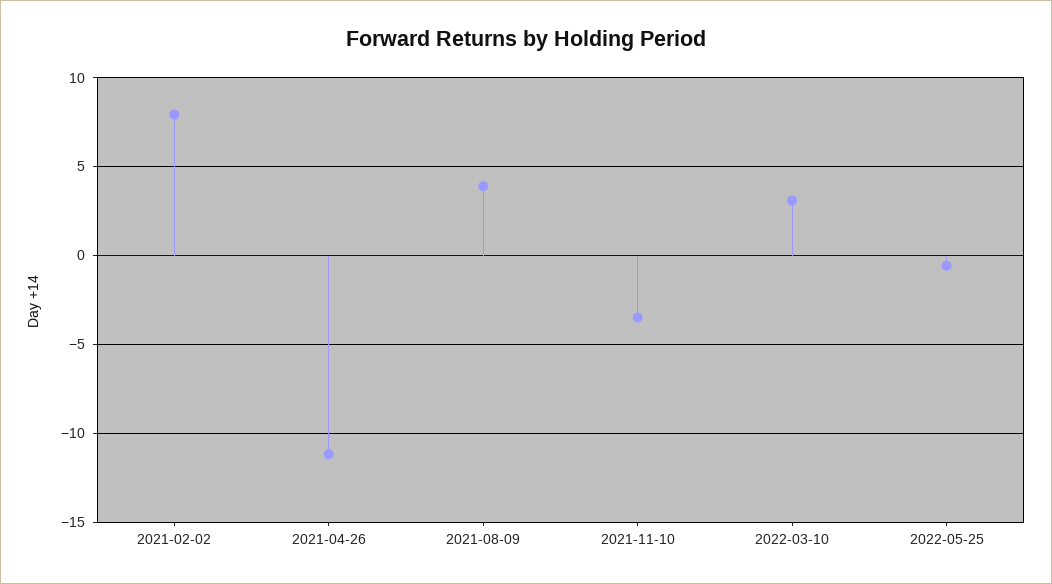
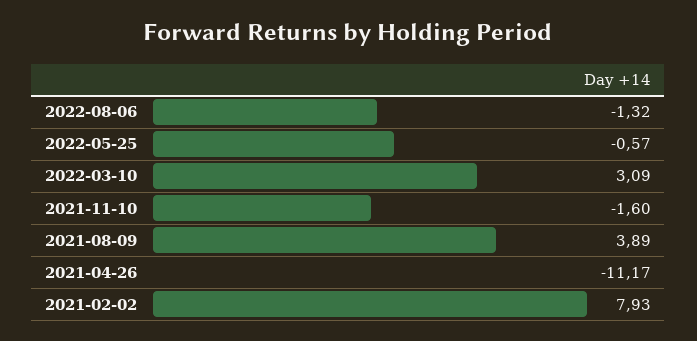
2021-11-10: -3.5 -> -1.6
2022-08-06: none -> -1.32

